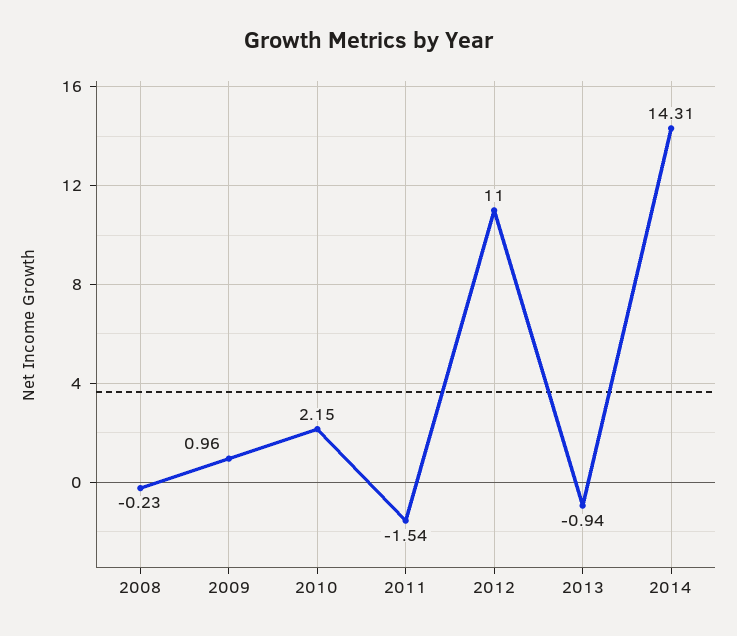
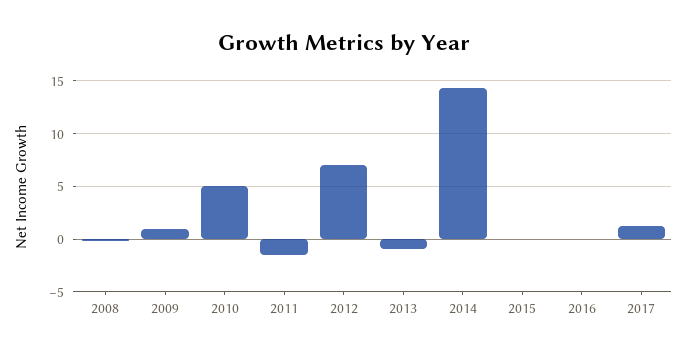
2010: 2.15 -> 5
2012: 11 -> 7
2015: none -> 0
2016: none -> 0
2017: none -> 1

